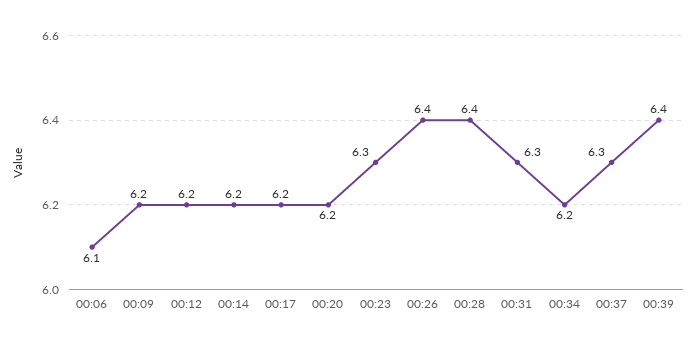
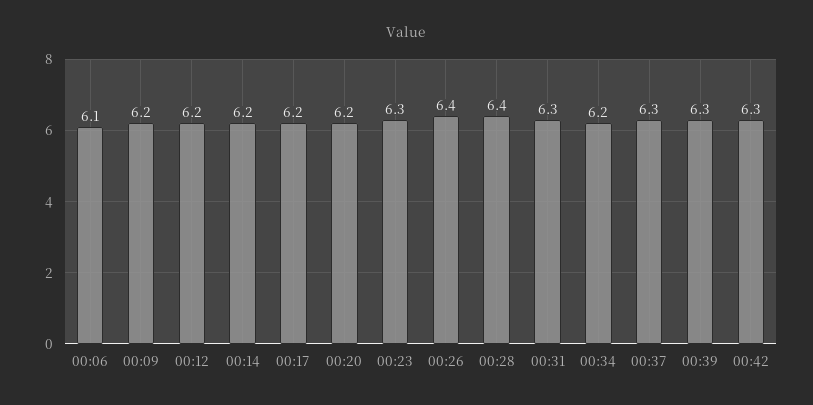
00:39: 6.4 -> 6.3
00:42: none -> 6.3

